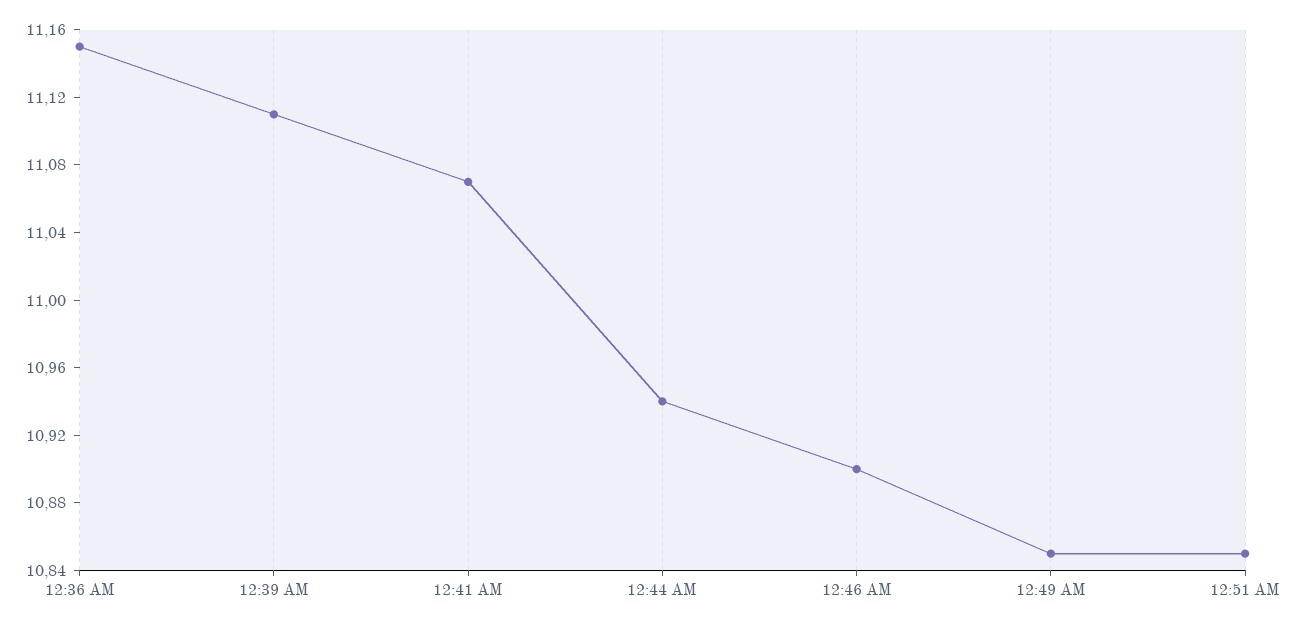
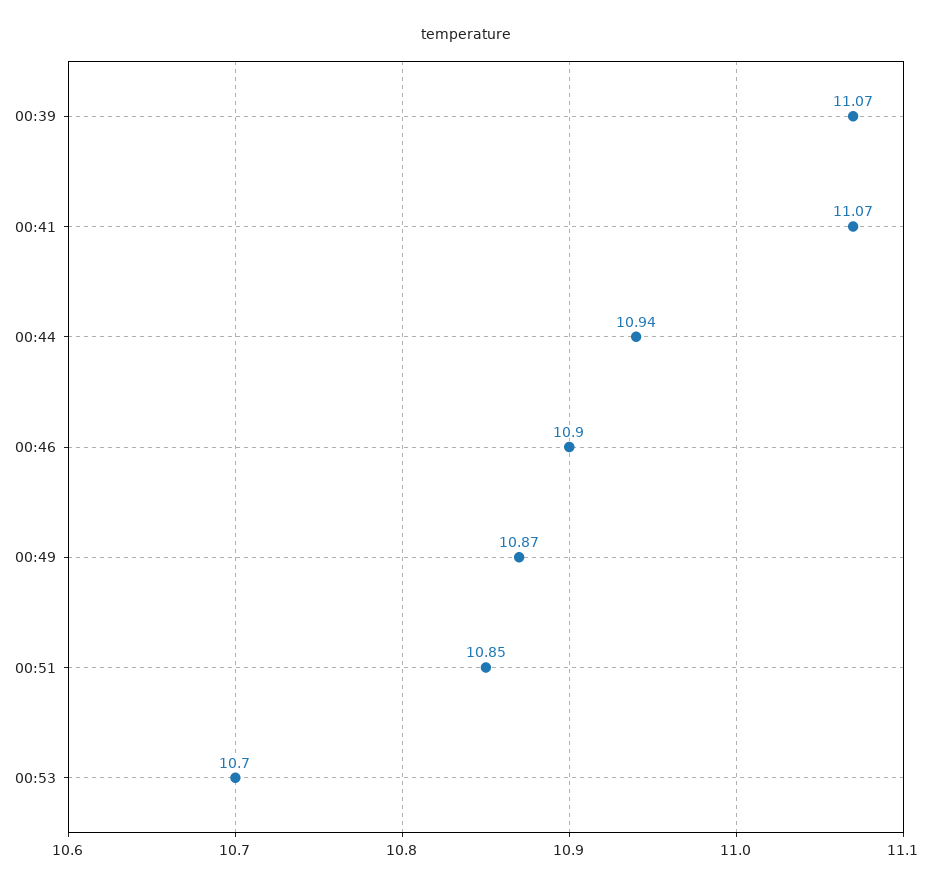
12:36 AM: 11.15 -> none
12:39 AM: 11.11 -> 11.07
12:49 AM: 10.85 -> 10.87
00:53: none -> 10.7

